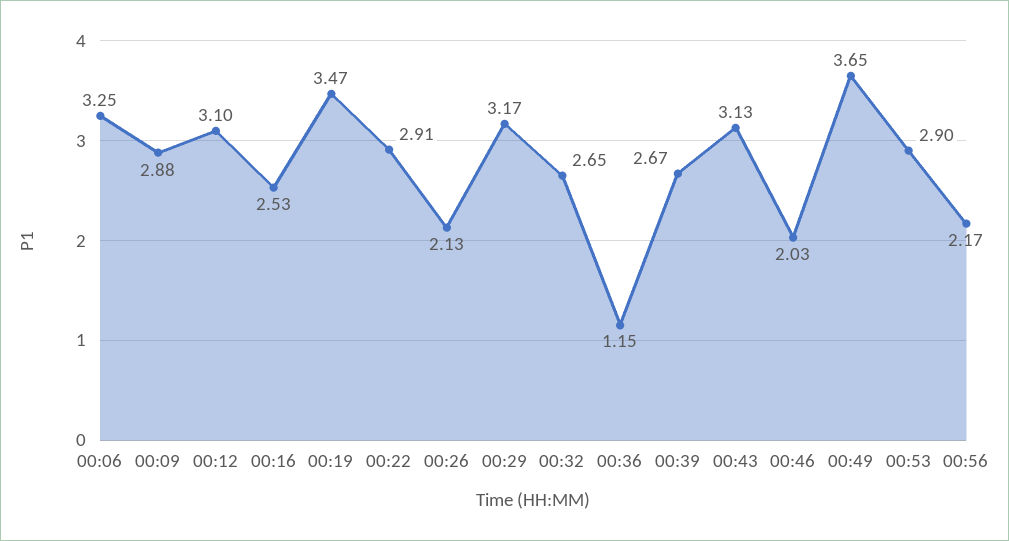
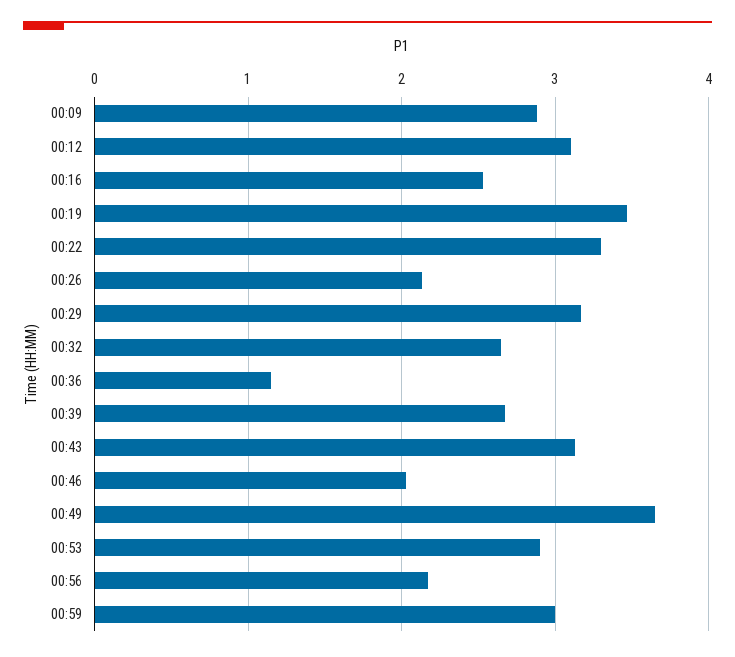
00:06: 3.25 -> none
00:22: 2.91 -> 3.3
00:59: none -> 3

